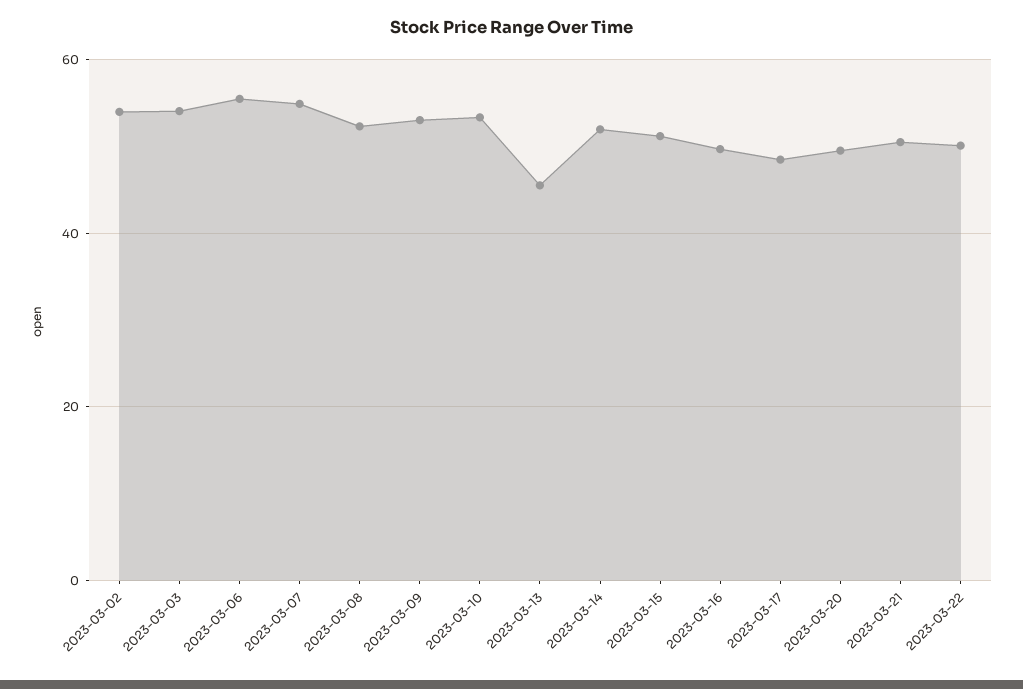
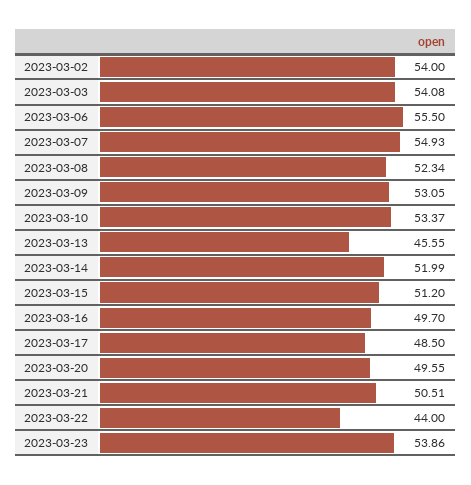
2023-03-22: 50 -> 44
2023-03-23: none -> 53.86

